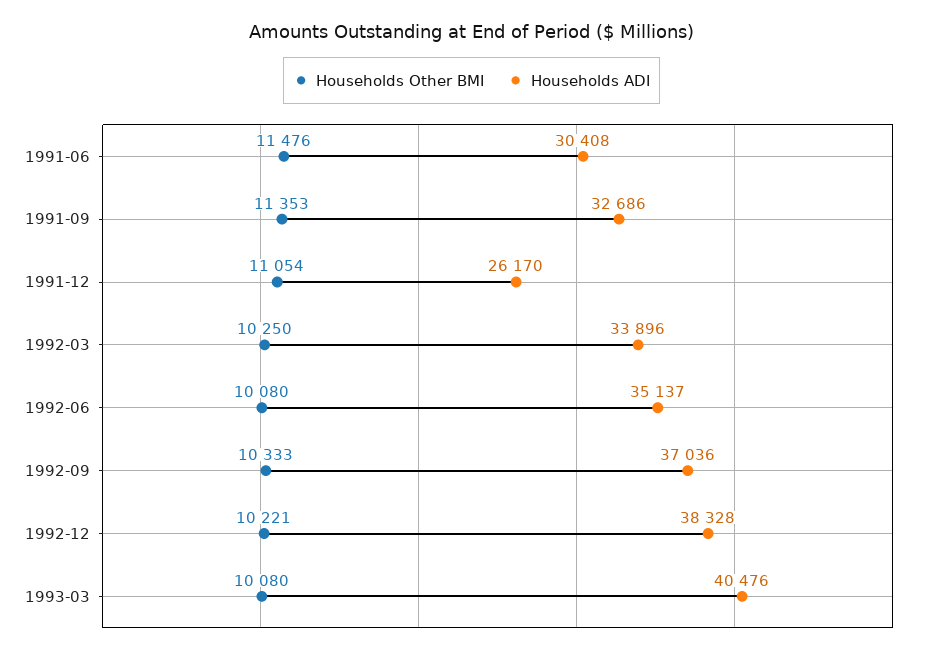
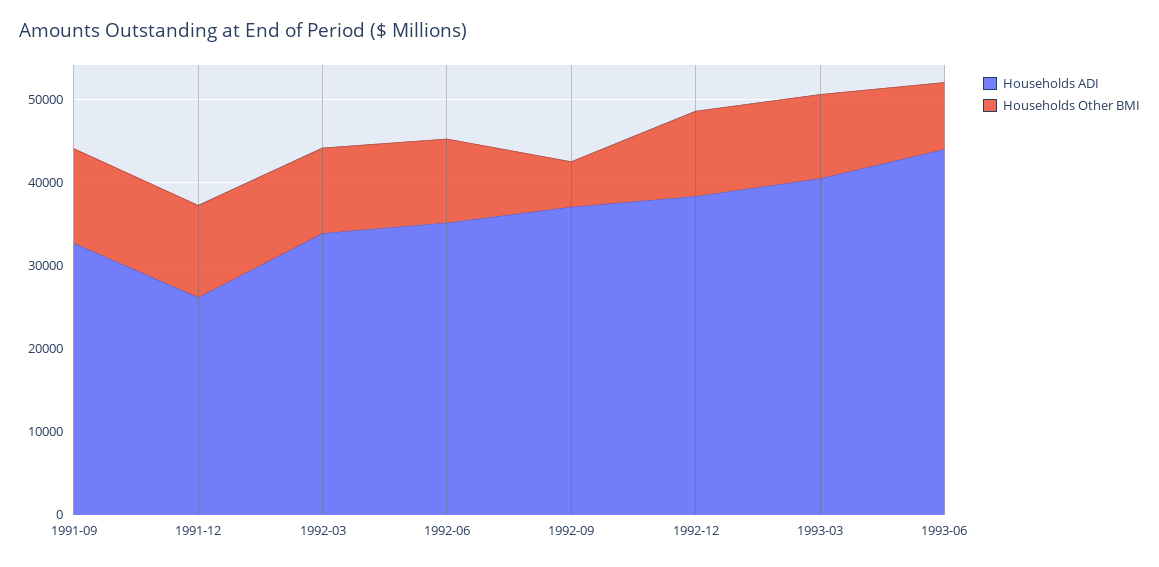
Households Other BMI, 1991-06: 11476 -> none
Households ADI, 1991-06: 30408 -> none
Households Other BMI, 1992-09: 10333 -> 6000
Households ADI, 1993-06: none -> 44000
Households Other BMI, 1993-06: none -> 8000

